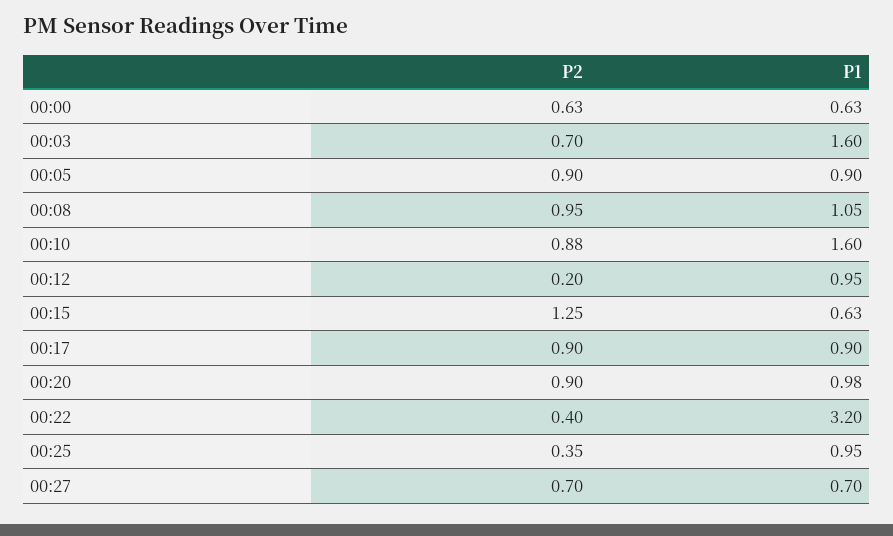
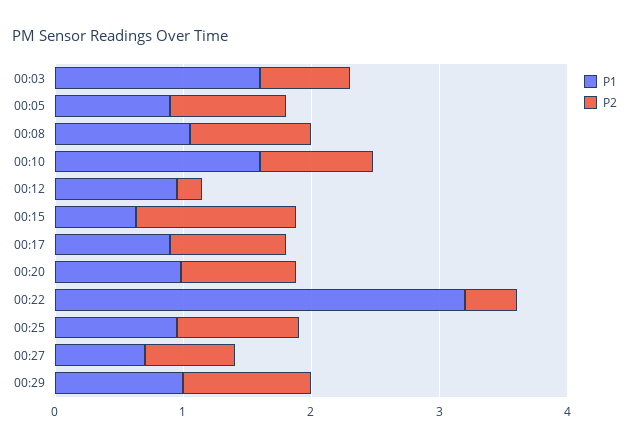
P2, 00:00: 0.63 -> none
P1, 00:00: 0.63 -> none
P2, 00:25: 0.35 -> 1
P1, 00:29: none -> 1
P2, 00:29: none -> 1

